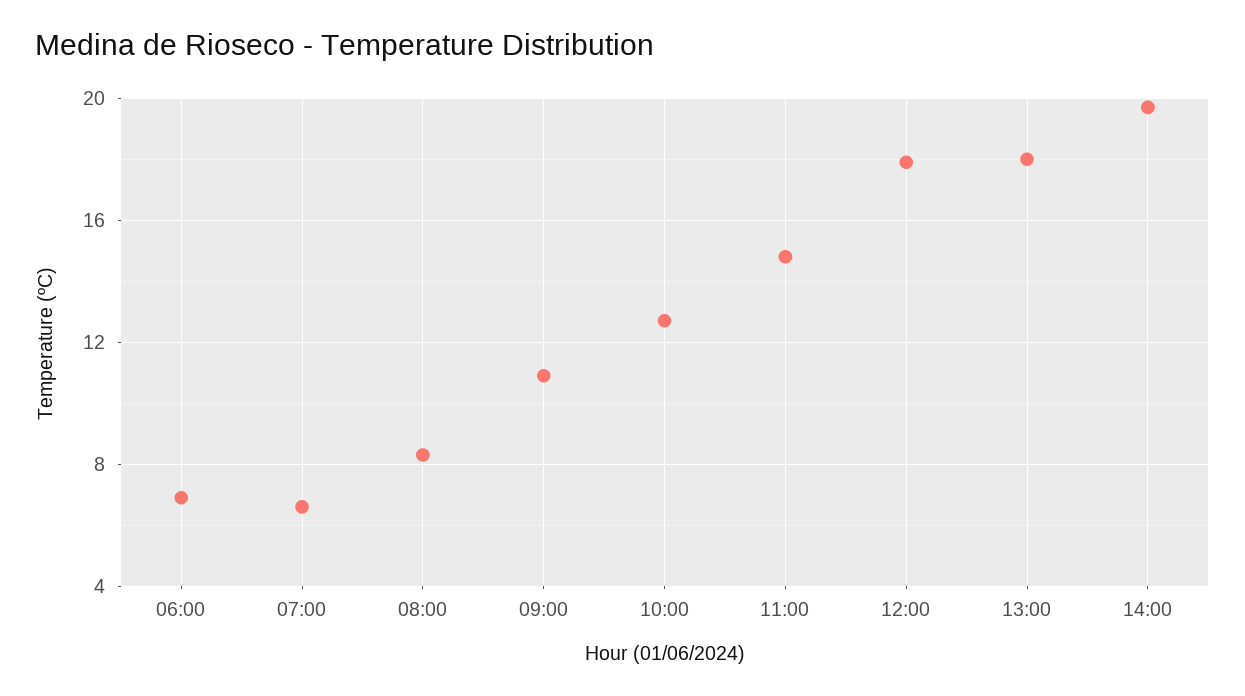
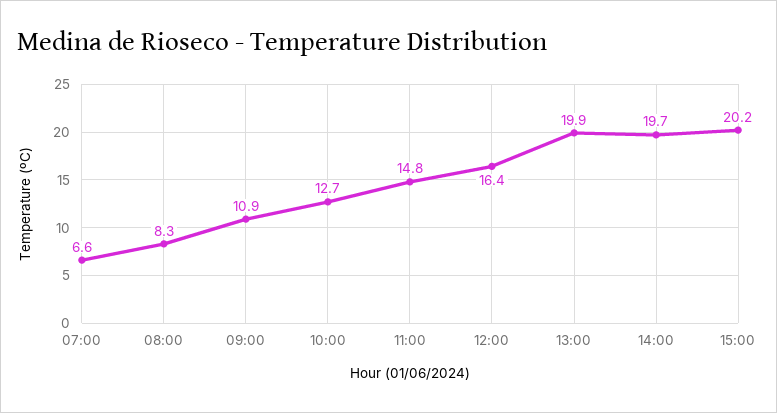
06:00: 7 -> none
12:00: 18 -> 16.4
13:00: 18 -> 19.9
15:00: none -> 20.2

